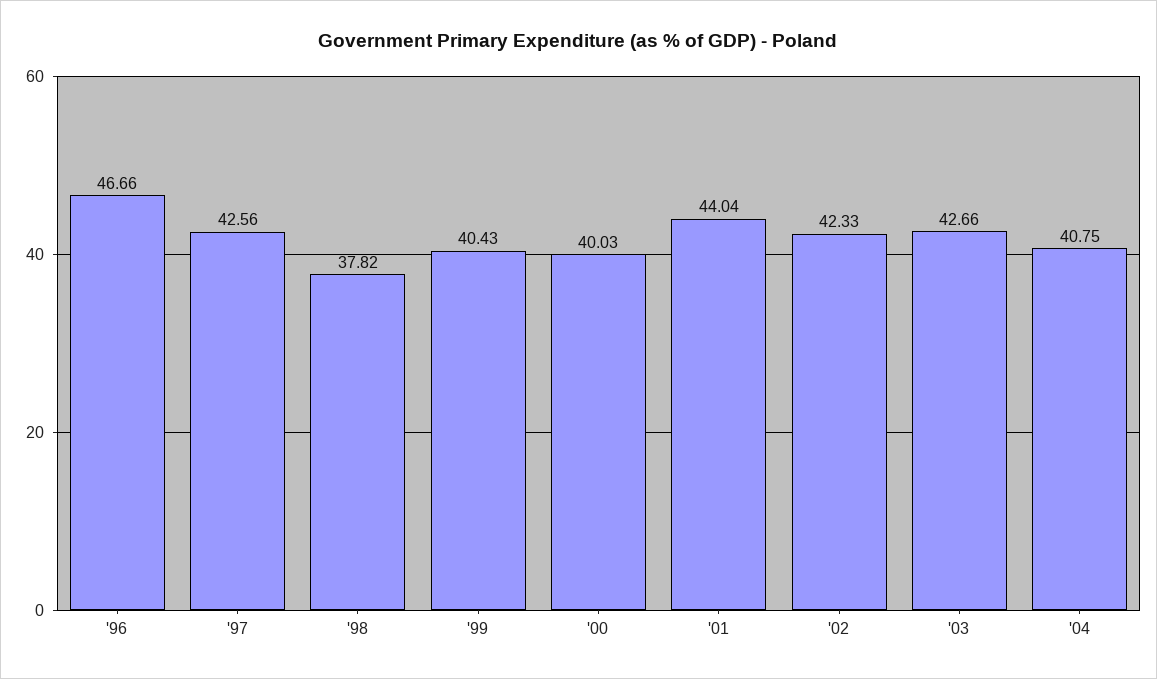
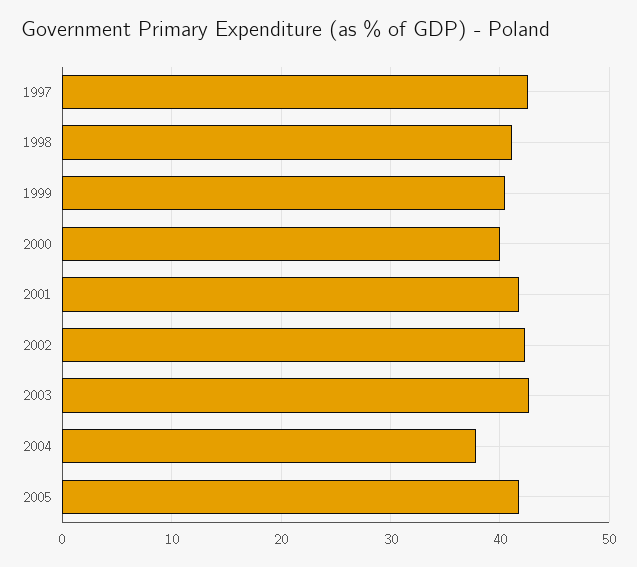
'96: 46.66 -> none
'98: 37.82 -> 41
'01: 44.04 -> 42
'04: 40.75 -> 38
2005: none -> 42

